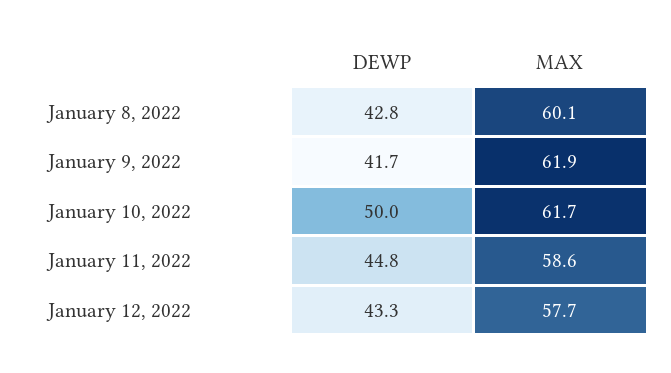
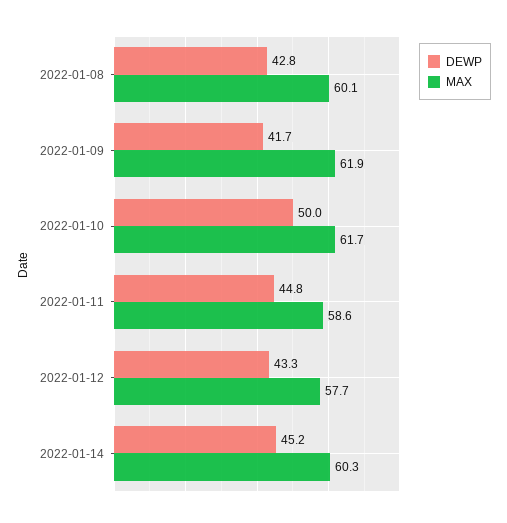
DEWP, 2022-01-14: none -> 45.2
MAX, 2022-01-14: none -> 60.3

